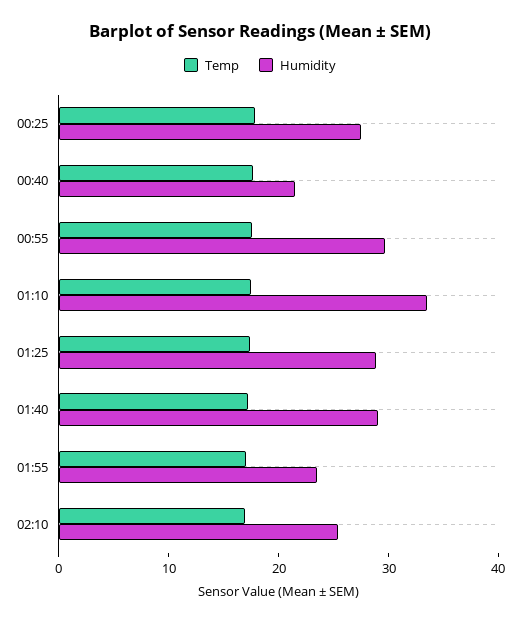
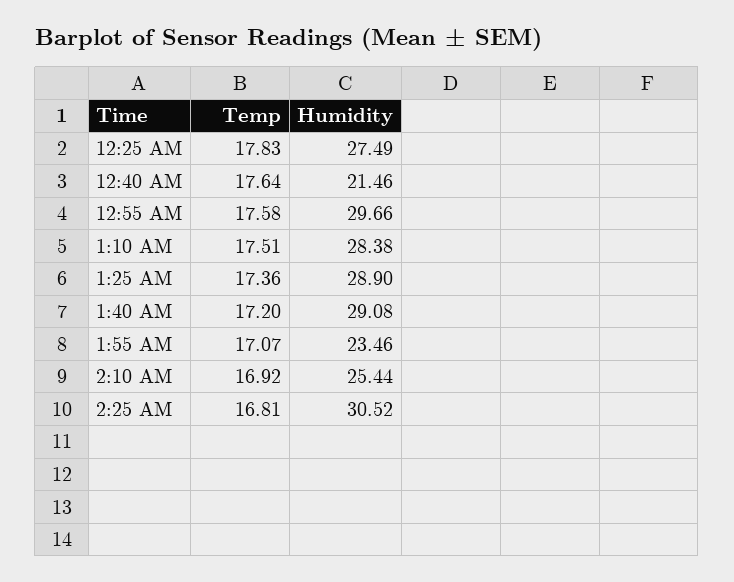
Humidity, 01:10: 34 -> 28.38
Temp, 2:25 AM: none -> 16.81
Humidity, 2:25 AM: none -> 30.52

